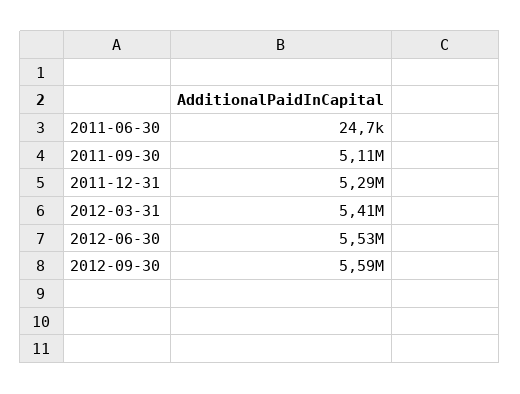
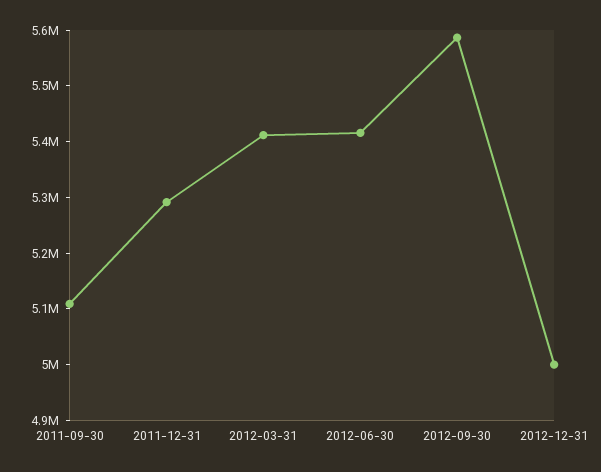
2011-06-30: 24700 -> none
2012-06-30: 5530000 -> 5420000
2012-12-31: none -> 5000000

